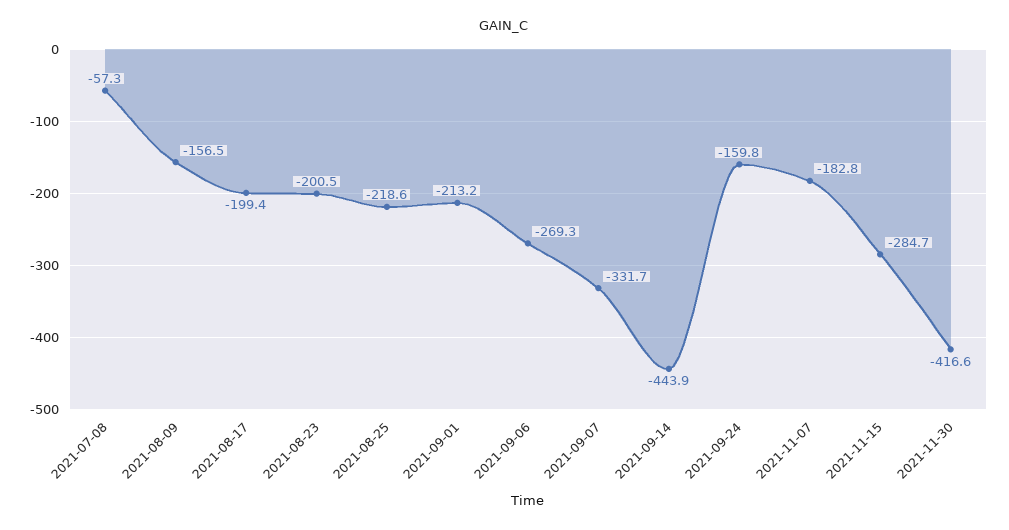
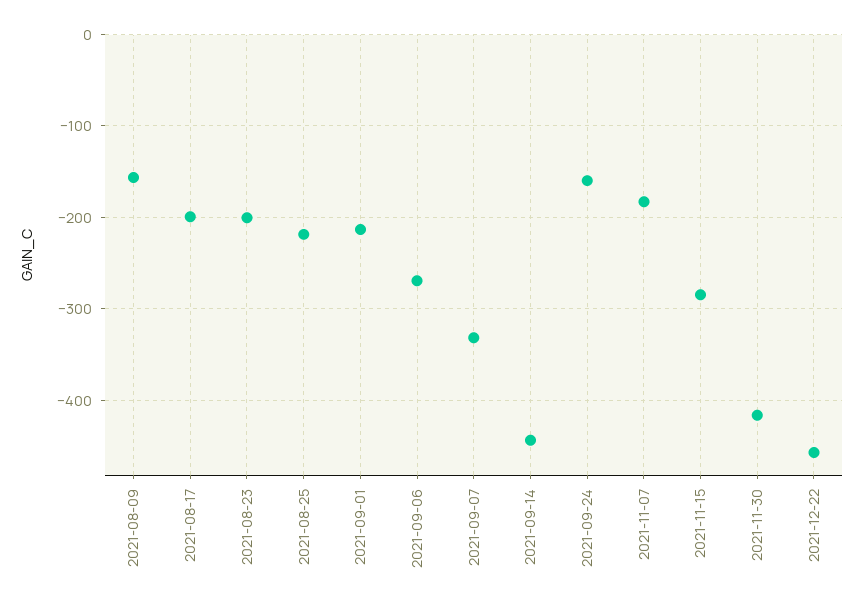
2021-07-08: -57.3 -> none
2021-12-22: none -> -460

